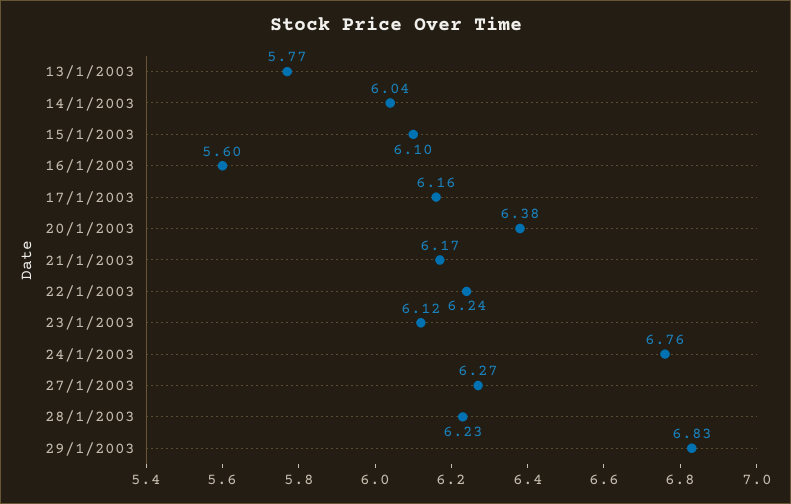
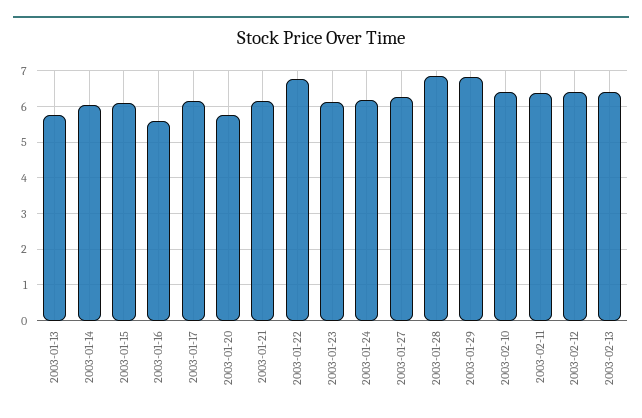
20/1/2003: 6.38 -> 5.8
22/1/2003: 6.24 -> 6.8
24/1/2003: 6.76 -> 6.2
28/1/2003: 6.23 -> 6.8
2003-02-10: none -> 6.4
2003-02-11: none -> 6.4
2003-02-12: none -> 6.4
2003-02-13: none -> 6.4

